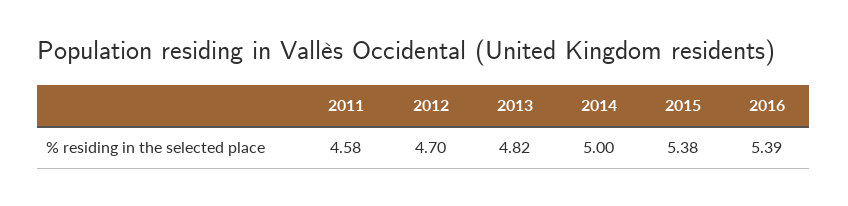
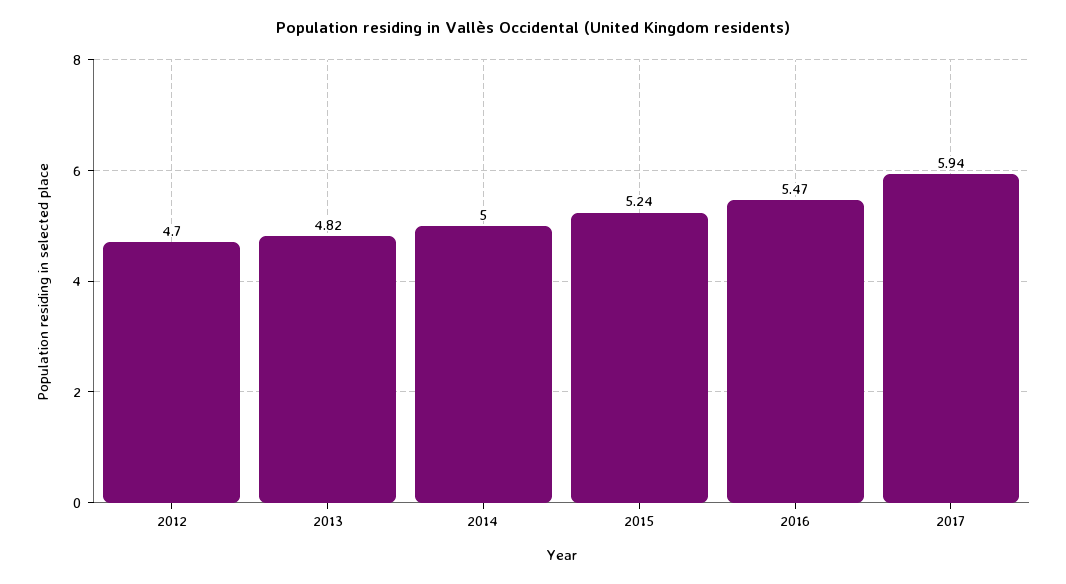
2011: 4.58 -> none
2015: 5.38 -> 5.24
2016: 5.39 -> 5.47
2017: none -> 5.94

